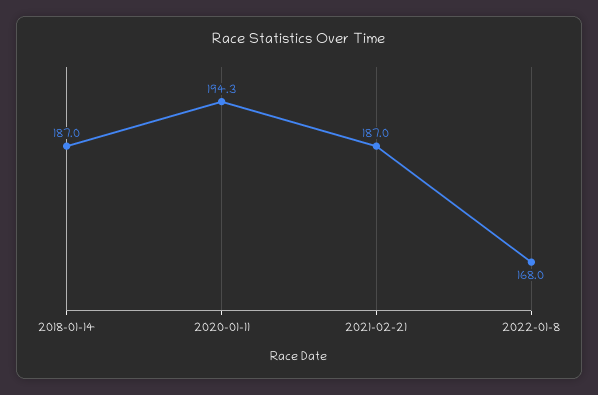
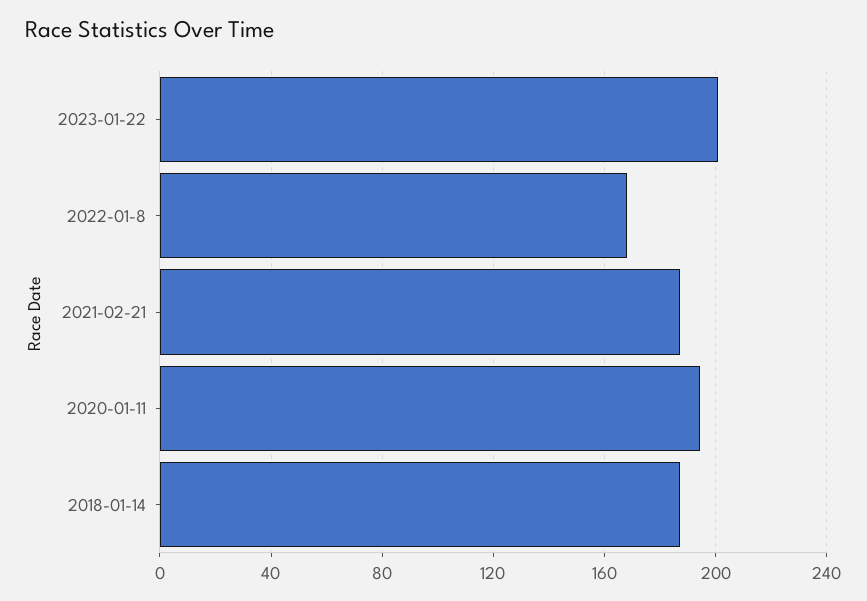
2023-01-22: none -> 200

